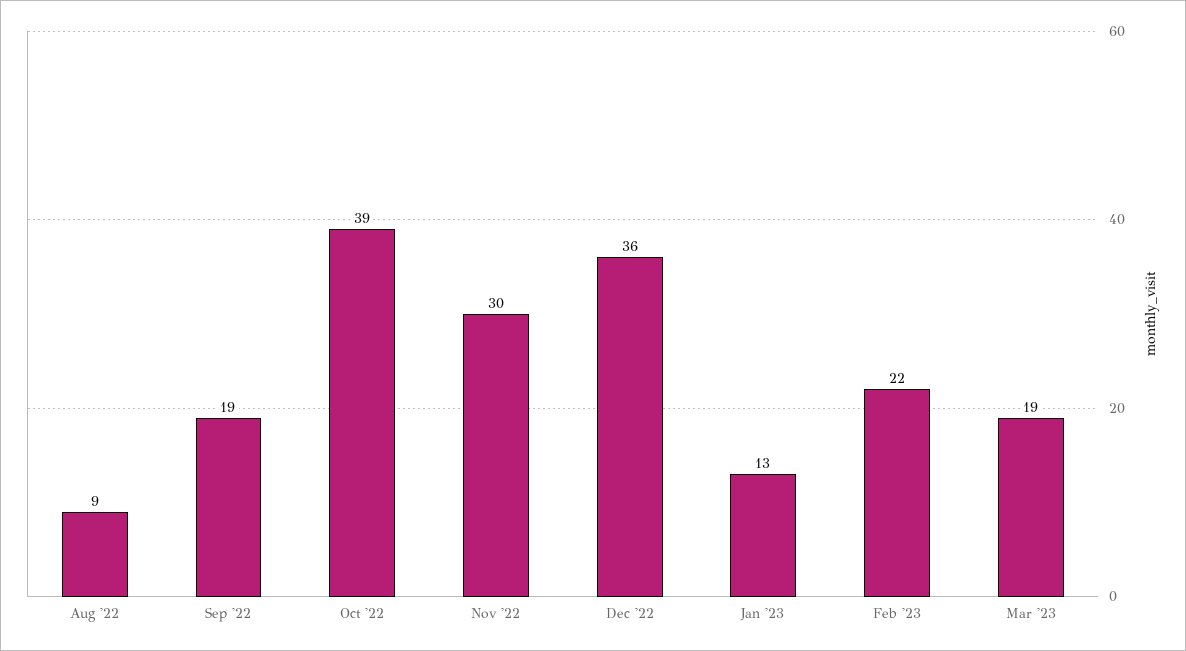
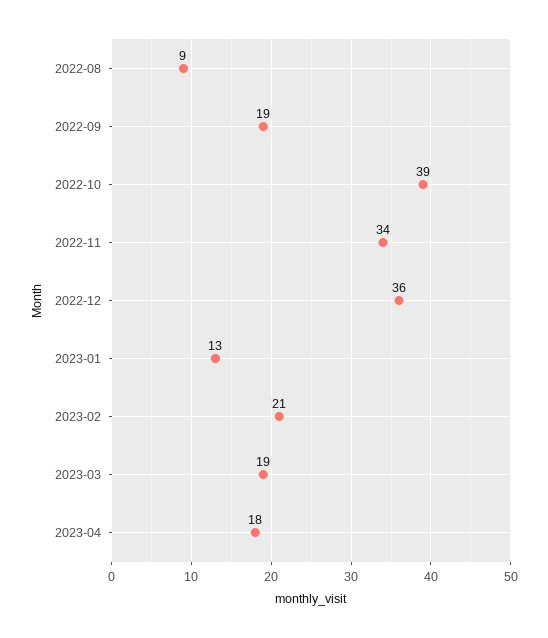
Nov '22: 30 -> 34
Feb '23: 22 -> 21
2023-04: none -> 18

